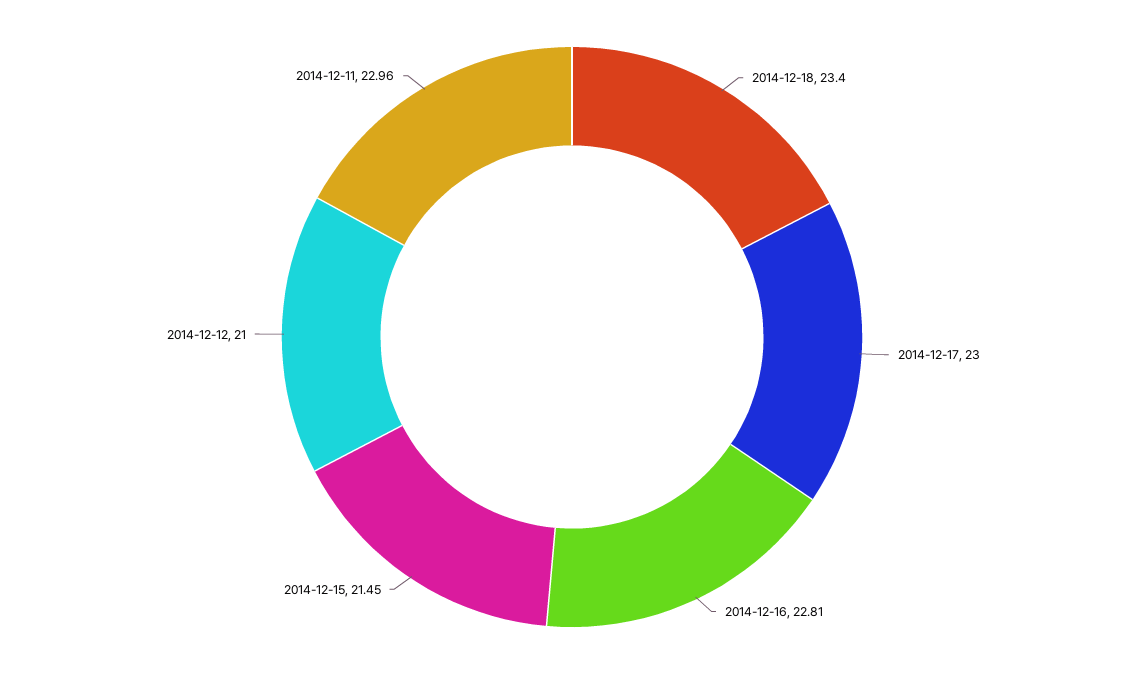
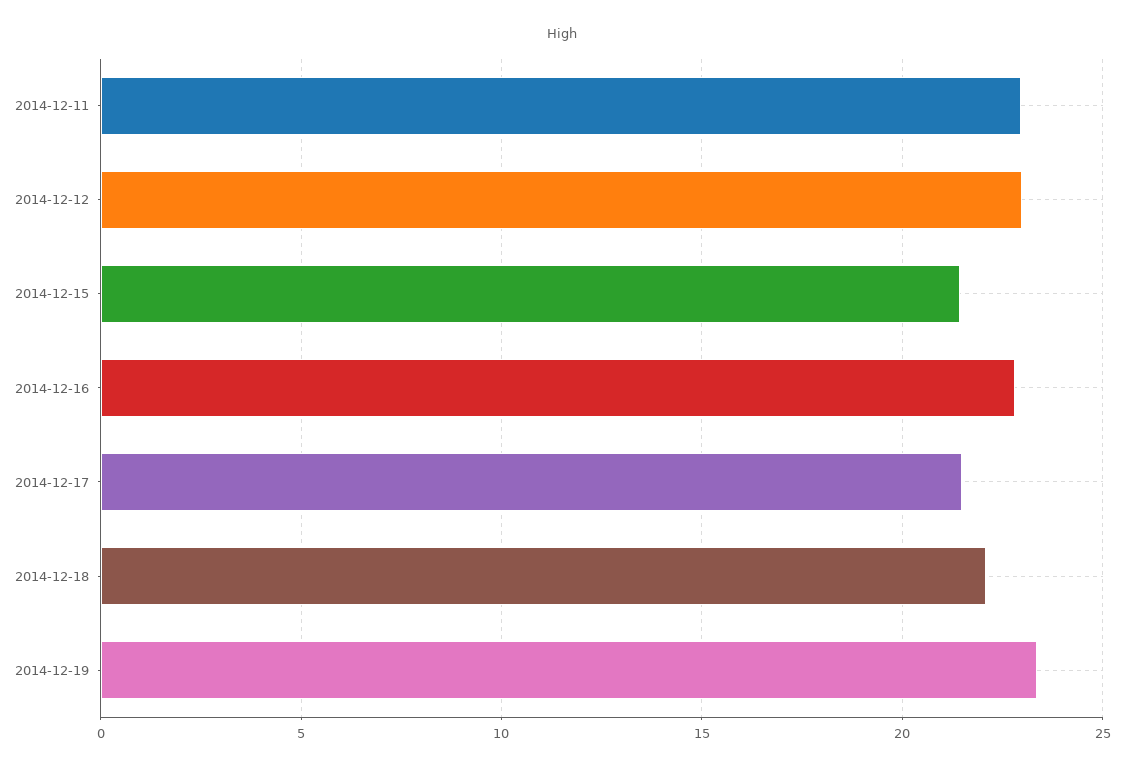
2014-12-18: 23.4 -> 22
2014-12-17: 23 -> 21.5
2014-12-12: 21 -> 23
2014-12-19: none -> 23.5

